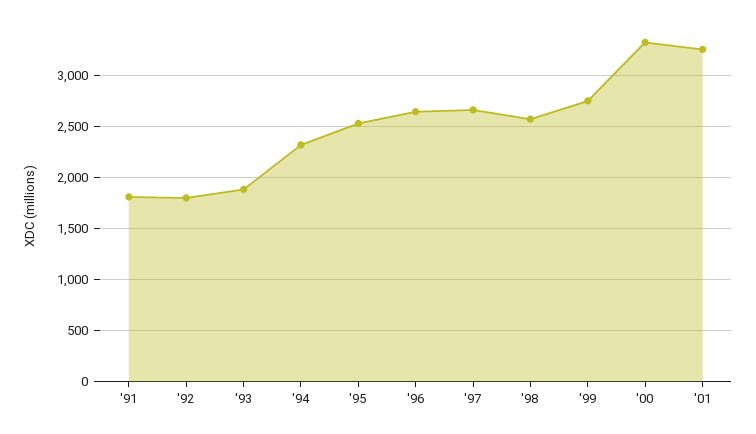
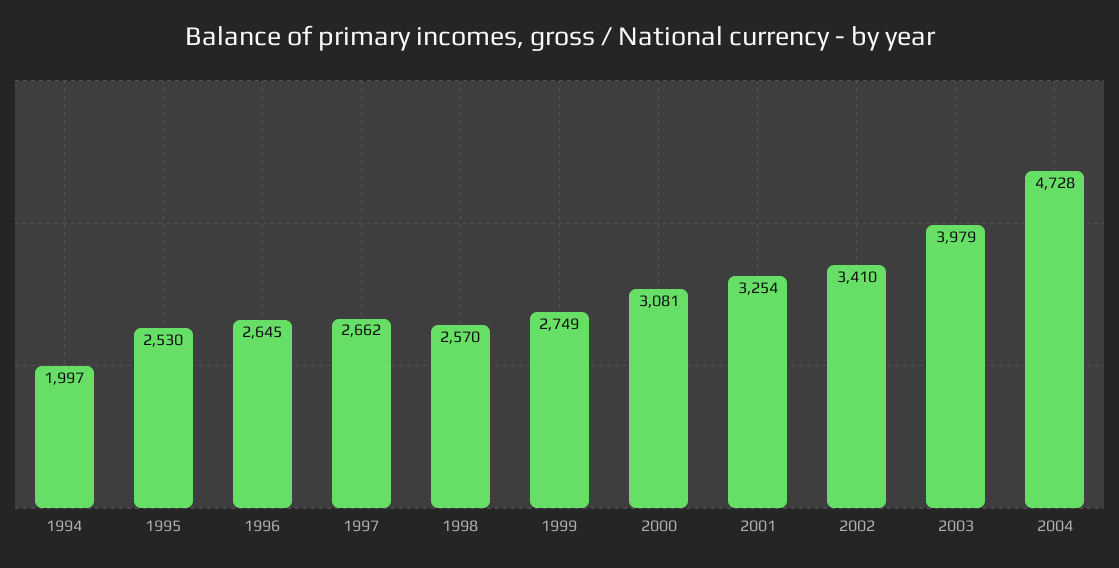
'91: 1800 -> none
'92: 1800 -> none
'93: 1900 -> none
'94: 2300 -> 1997
'00: 3300 -> 3081
2002: none -> 3410
2003: none -> 3979
2004: none -> 4728

